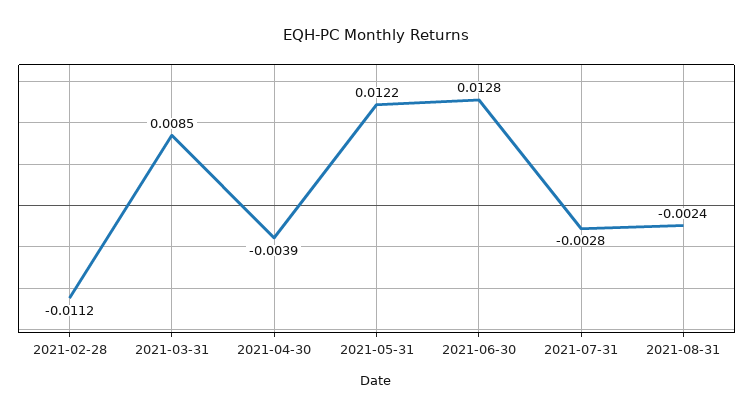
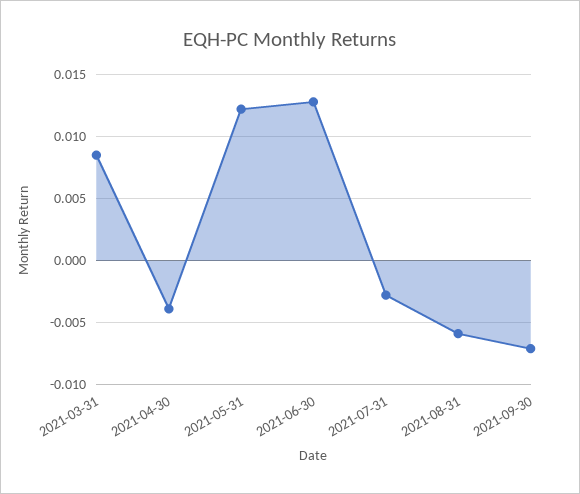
2021-02-28: -0.0112 -> none
2021-08-31: -0.0024 -> -0.006
2021-09-30: none -> -0.007

